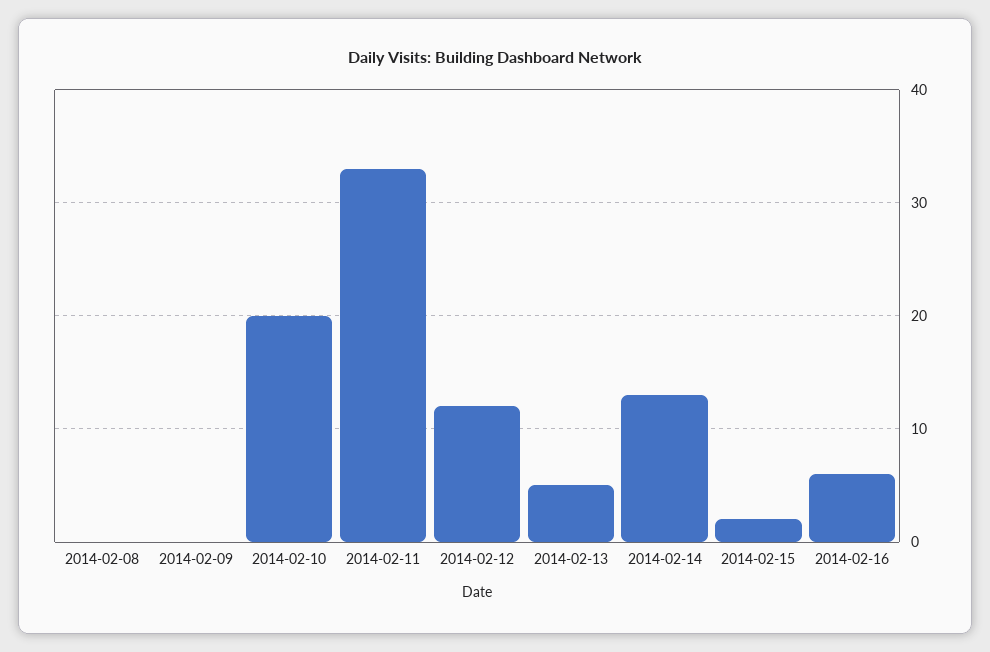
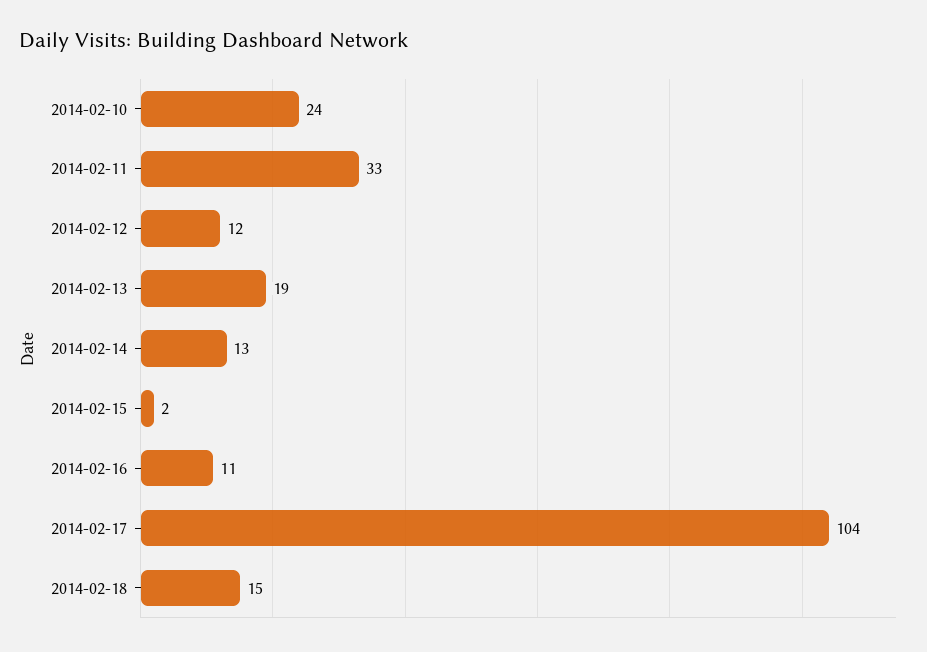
2014-02-08: 0 -> none
2014-02-09: 0 -> none
2014-02-10: 20 -> 24
2014-02-13: 5 -> 19
2014-02-16: 6 -> 11
2014-02-17: none -> 104
2014-02-18: none -> 15

